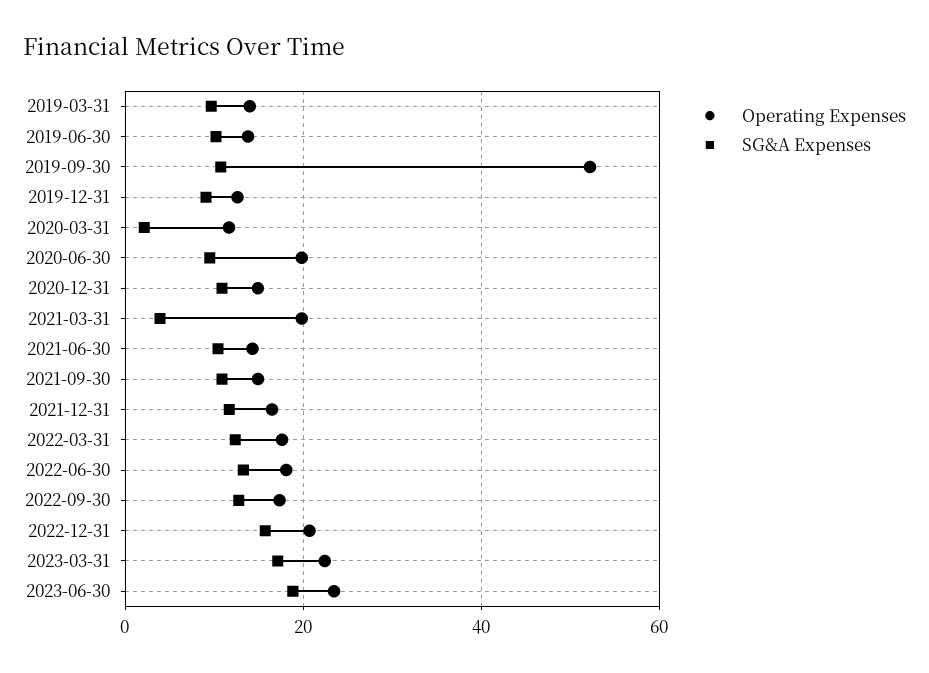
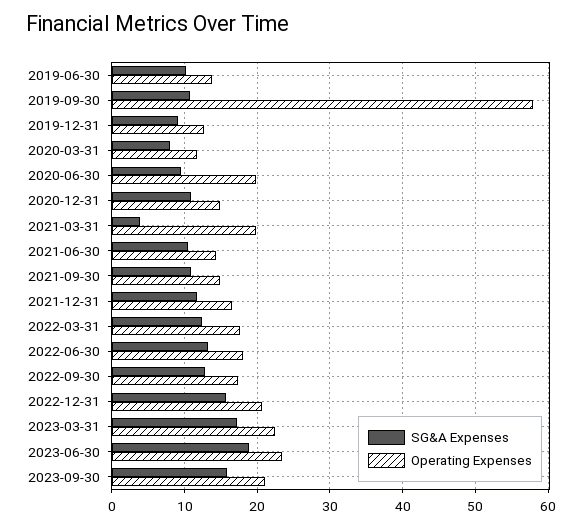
Operating Expenses, 2019-03-31: 14 -> none
SG&A Expenses, 2019-03-31: 10 -> none
Operating Expenses, 2019-09-30: 52 -> 58
SG&A Expenses, 2020-03-31: 2 -> 8
SG&A Expenses, 2023-09-30: none -> 16
Operating Expenses, 2023-09-30: none -> 21

